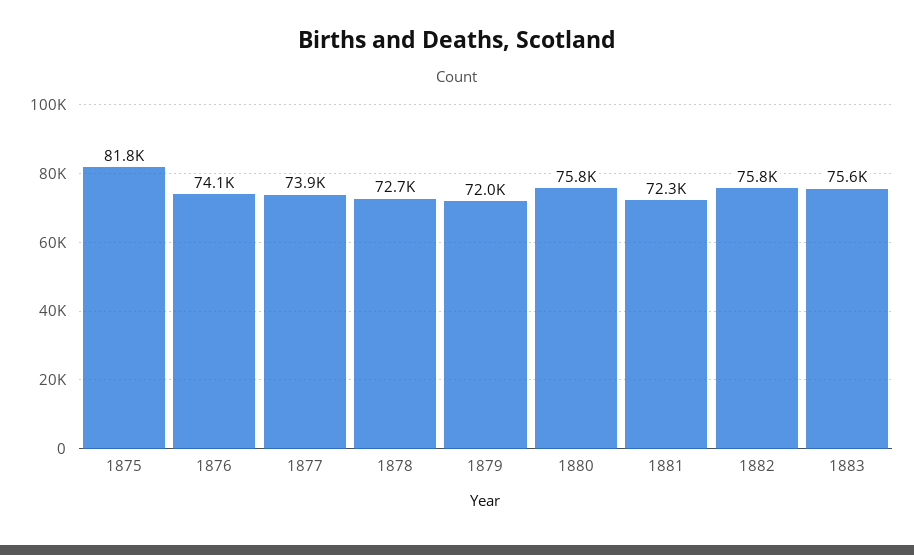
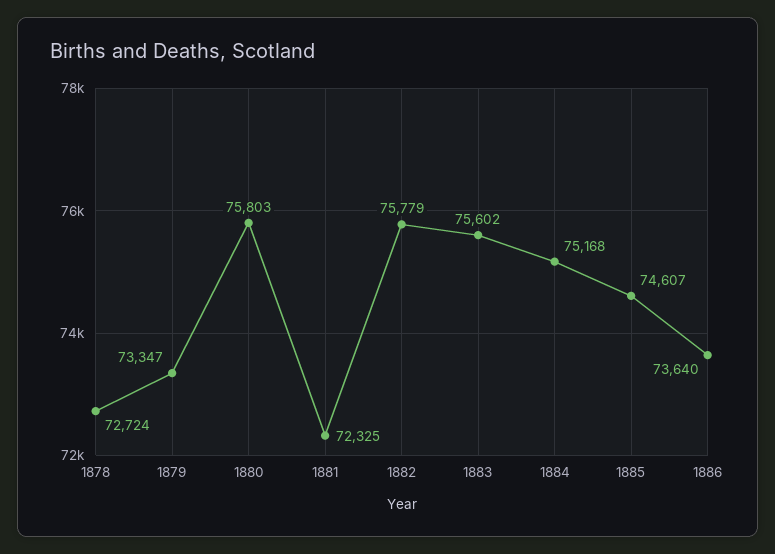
1875: 81800 -> none
1876: 74100 -> none
1877: 73900 -> none
1879: 72000 -> 73347
1884: none -> 75168
1885: none -> 74607
1886: none -> 73640

